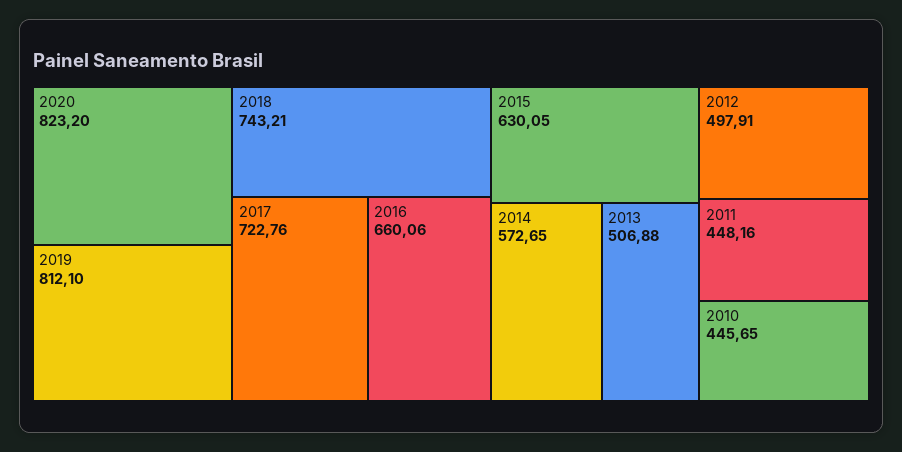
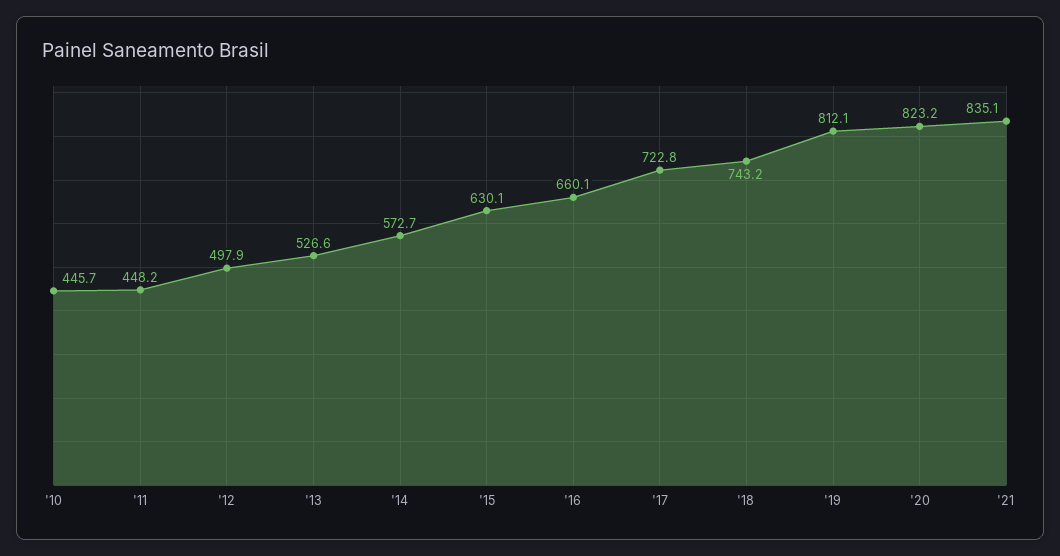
2013: 506.88 -> 526.6
'21: none -> 835.1

